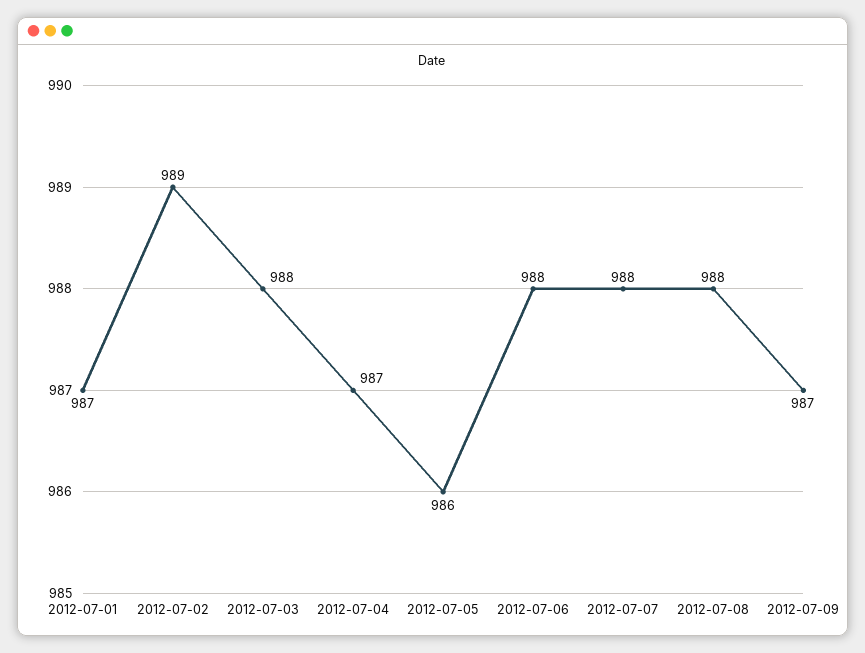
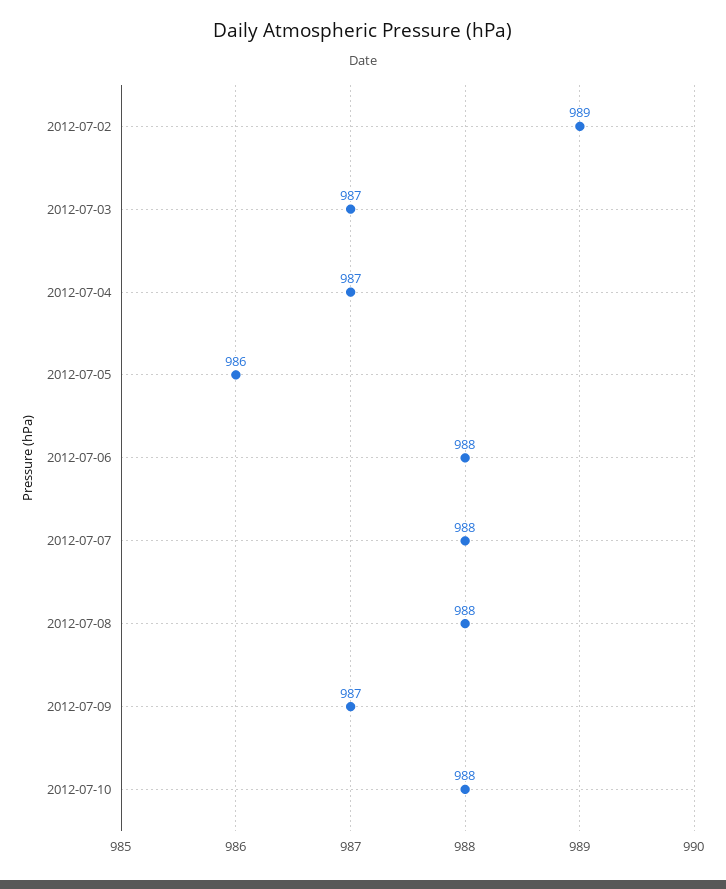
2012-07-01: 987 -> none
2012-07-03: 988 -> 987
2012-07-10: none -> 988

